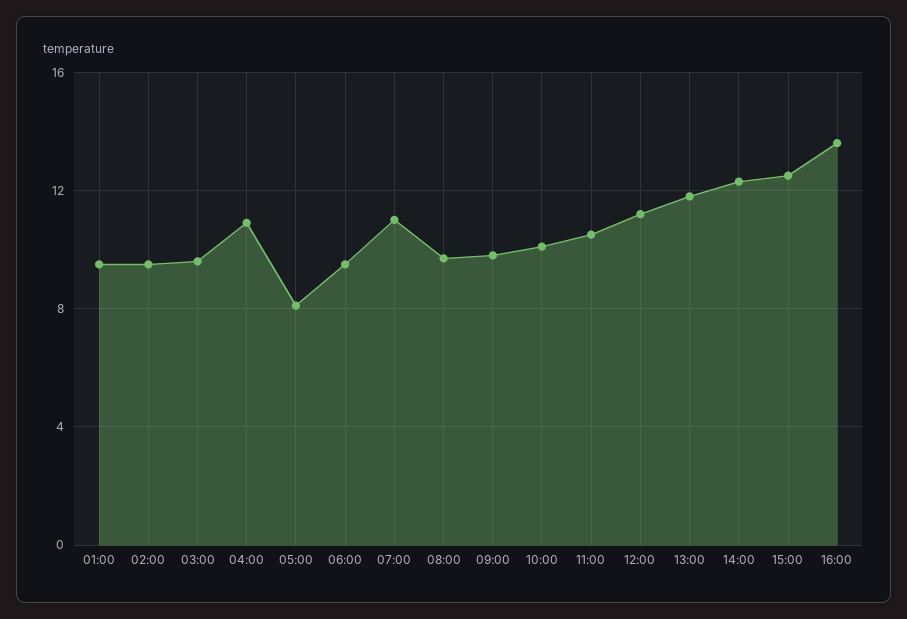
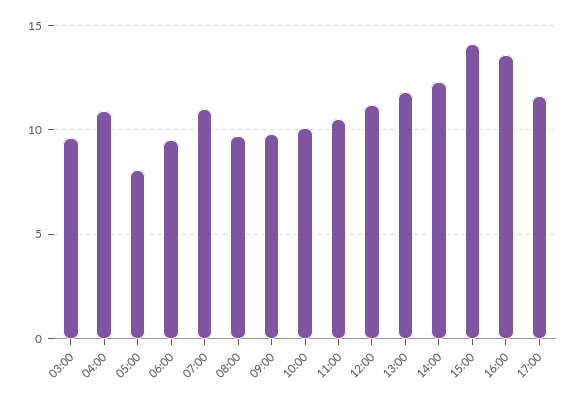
01:00: 9.5 -> none
02:00: 9.5 -> none
15:00: 12.5 -> 14
17:00: none -> 11.5

